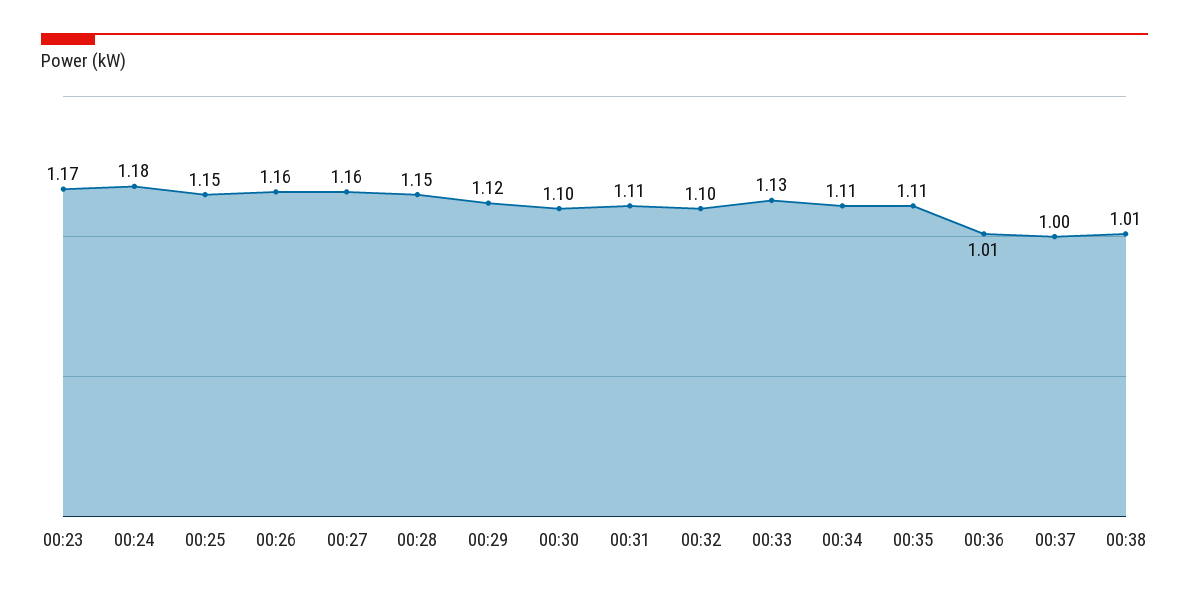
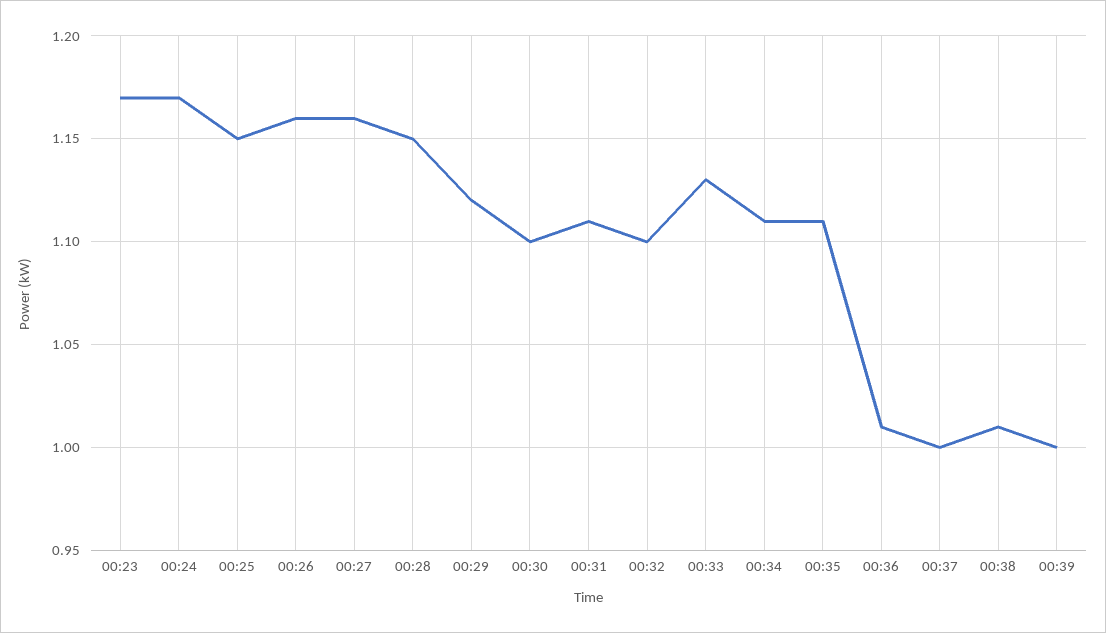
00:24: 1.18 -> 1.17
00:39: none -> 1

